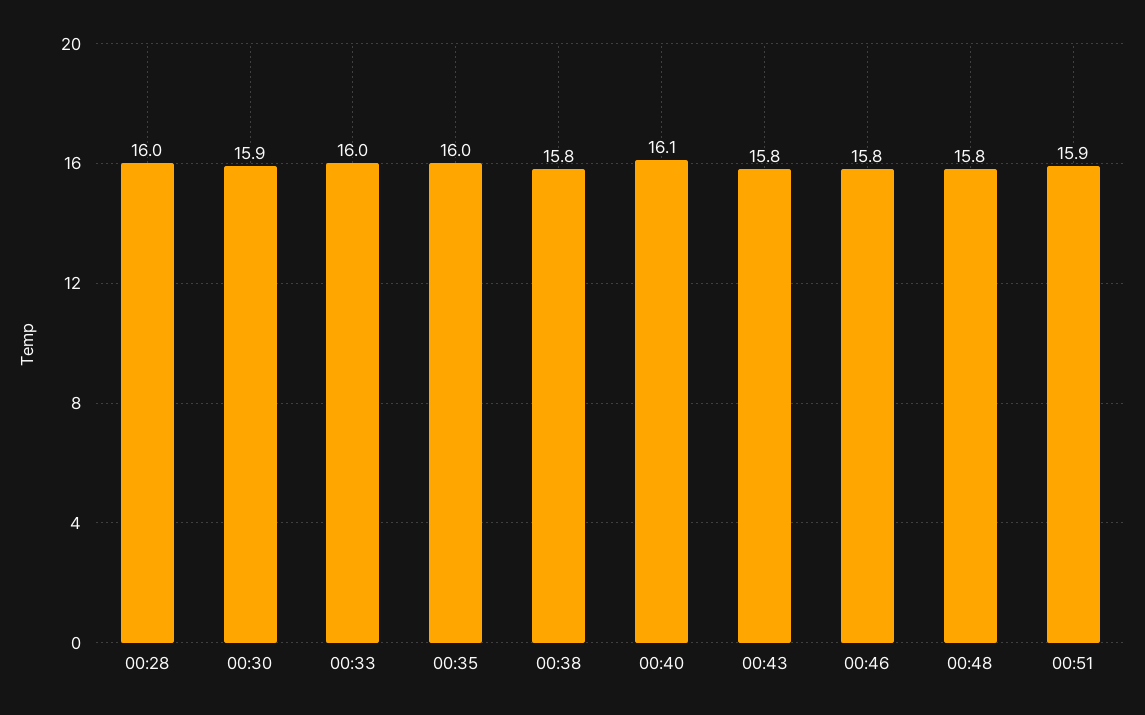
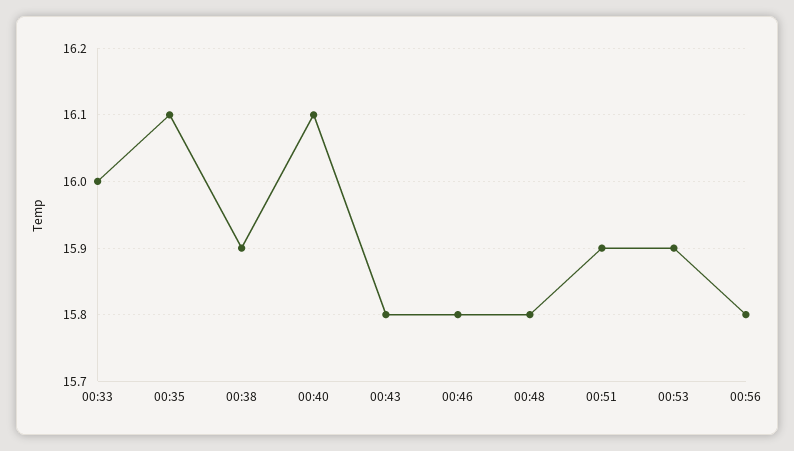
00:28: 16 -> none
00:30: 15.9 -> none
00:35: 16 -> 16.1
00:38: 15.8 -> 15.9
00:53: none -> 15.9
00:56: none -> 15.8

